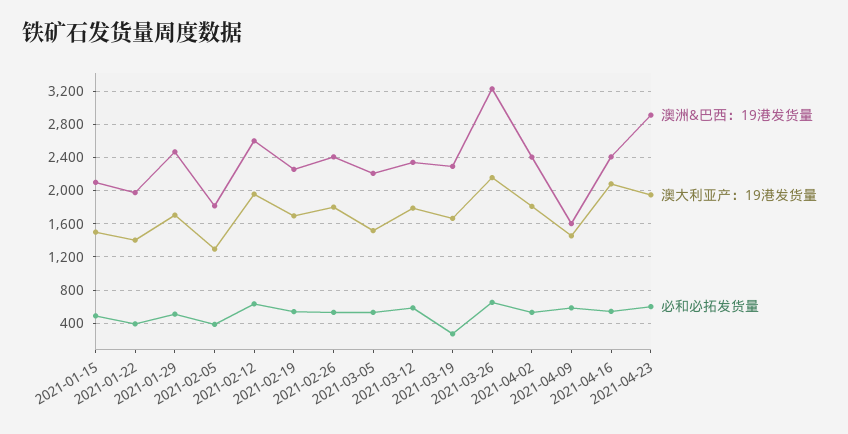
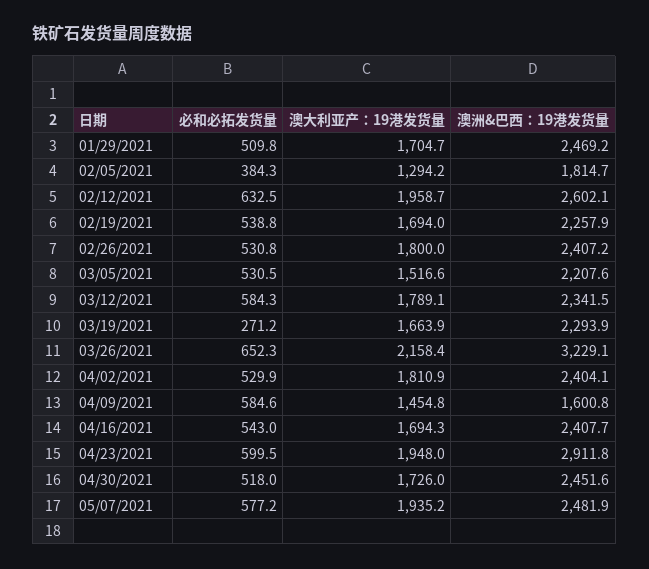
澳洲&巴西：19港发货量, 2021-01-15: 2100 -> none
澳大利亚产：19港发货量, 2021-01-15: 1500 -> none
必和必拓发货量, 2021-01-15: 500 -> none
澳洲&巴西：19港发货量, 2021-01-22: 2000 -> none
澳大利亚产：19港发货量, 2021-01-22: 1400 -> none
必和必拓发货量, 2021-01-22: 400 -> none
澳大利亚产：19港发货量, 2021-04-16: 2100 -> 1694.3
必和必拓发货量, 04/30/2021: none -> 518
澳大利亚产：19港发货量, 04/30/2021: none -> 1726
澳洲&巴西：19港发货量, 04/30/2021: none -> 2451.6
必和必拓发货量, 05/07/2021: none -> 577.2
澳大利亚产：19港发货量, 05/07/2021: none -> 1935.2
澳洲&巴西：19港发货量, 05/07/2021: none -> 2481.9

